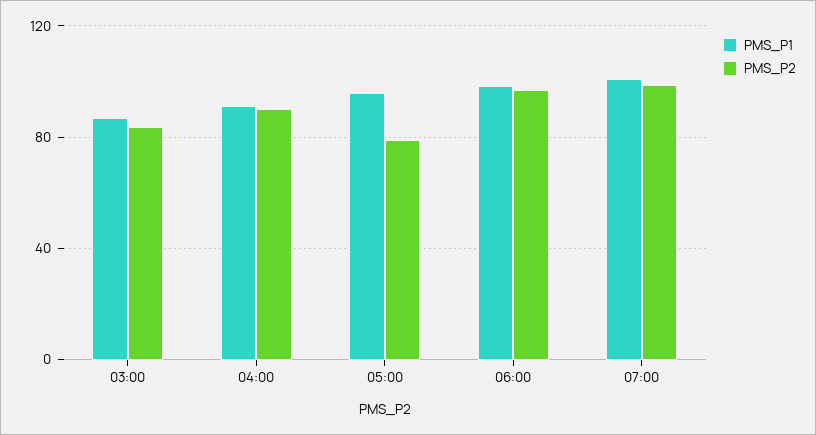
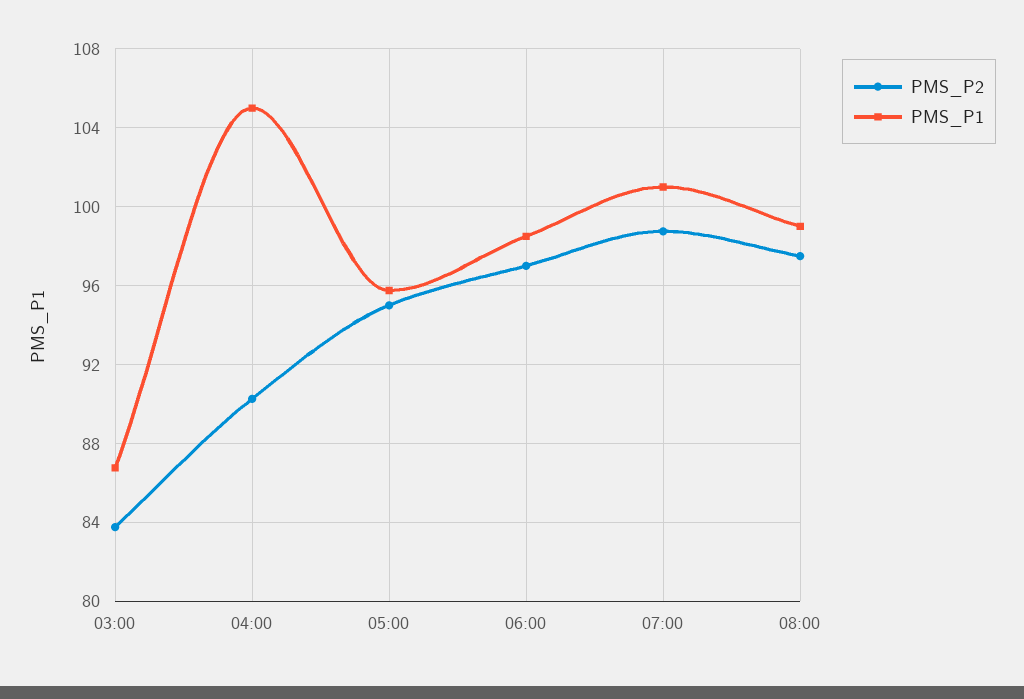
PMS_P1, 04:00: 90 -> 105
PMS_P2, 05:00: 80 -> 95
PMS_P2, 08:00: none -> 97.5
PMS_P1, 08:00: none -> 99

